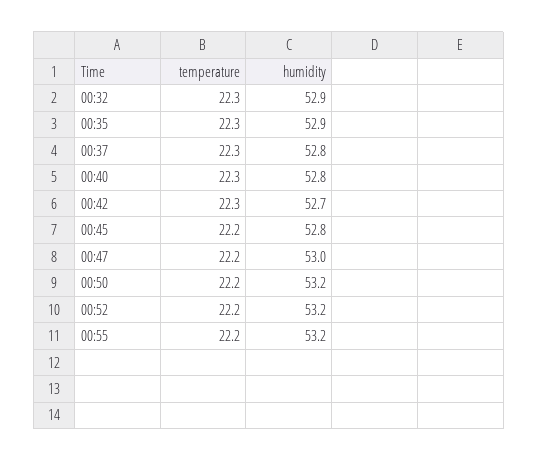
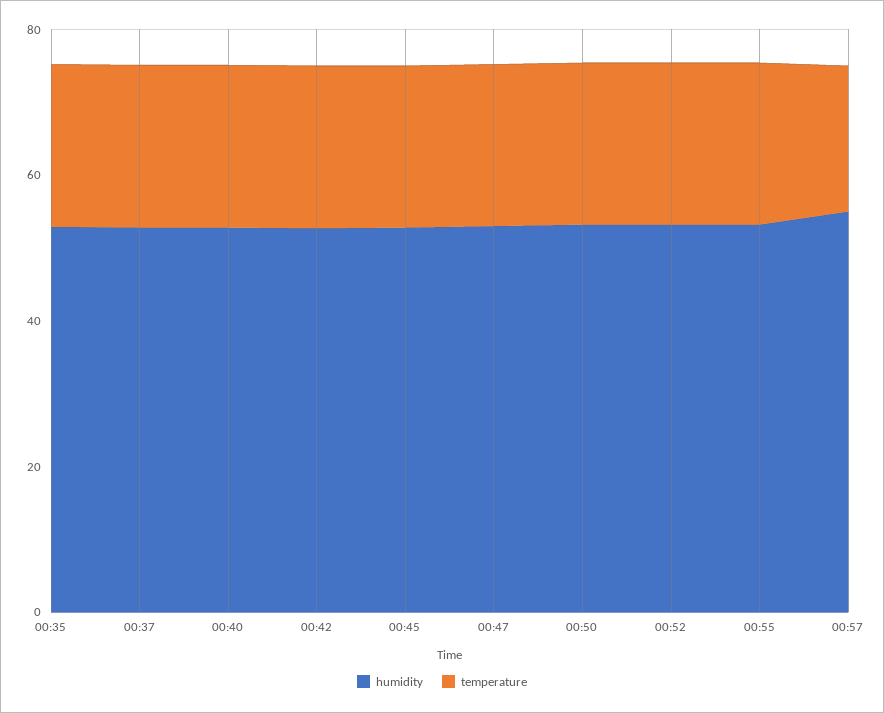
temperature, 00:32: 22.3 -> none
humidity, 00:32: 52.9 -> none
humidity, 00:57: none -> 55
temperature, 00:57: none -> 20

